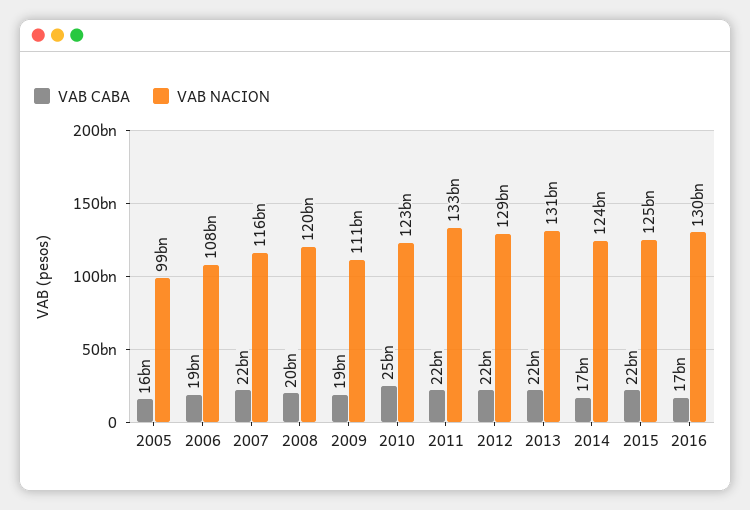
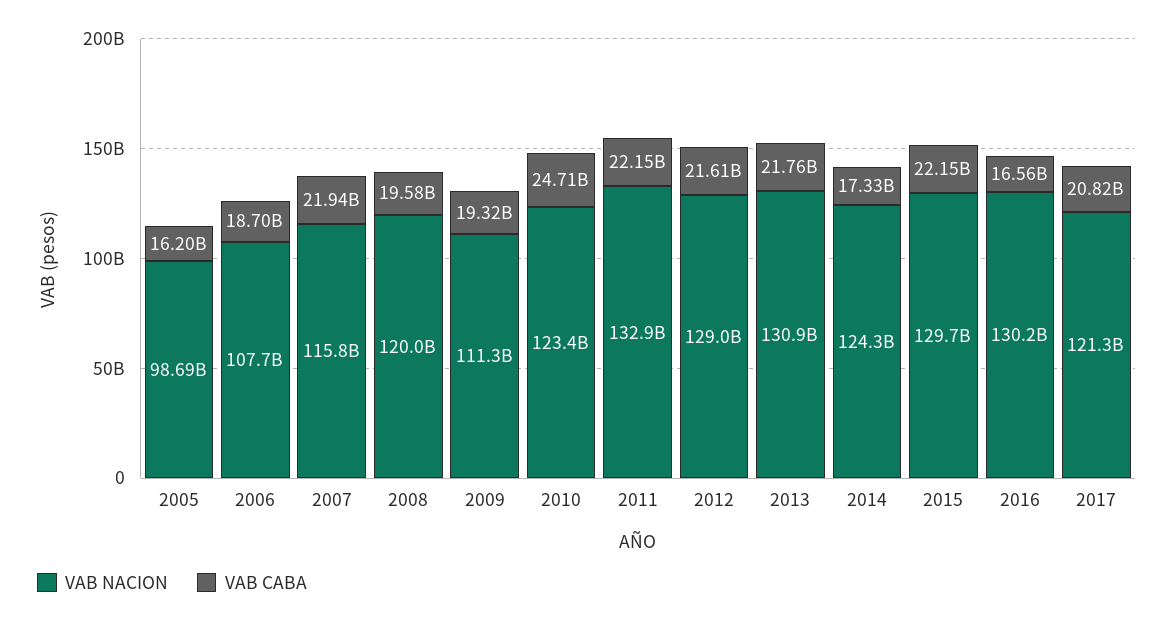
VAB NACION, 2015: 125000000000 -> 129700000000
VAB NACION, 2017: none -> 121300000000
VAB CABA, 2017: none -> 20820000000

